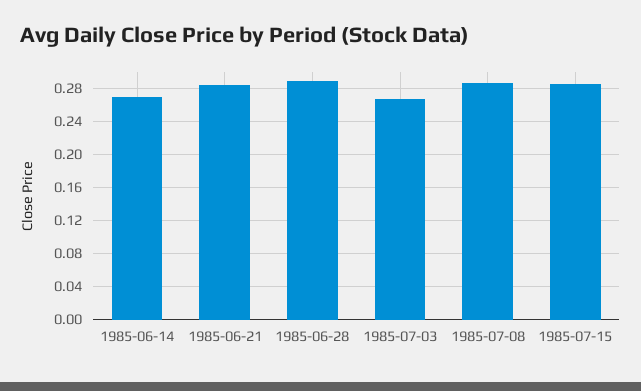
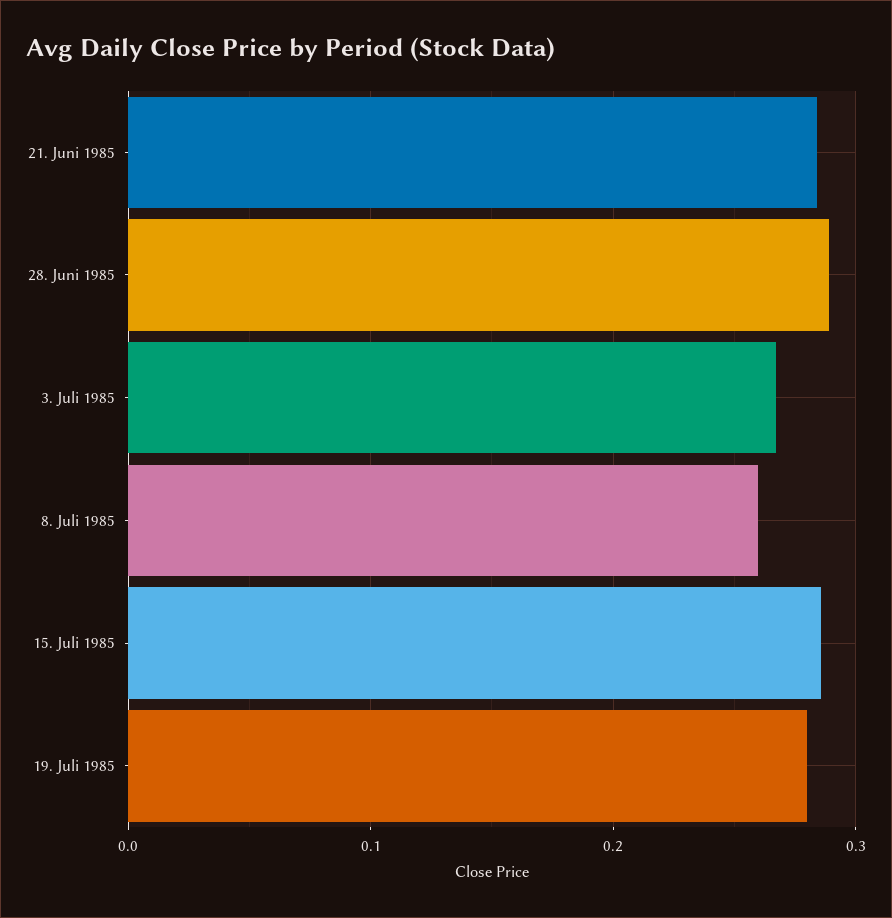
1985-06-14: 0.27 -> none
1985-07-08: 0.29 -> 0.26
19. Juli 1985: none -> 0.28

